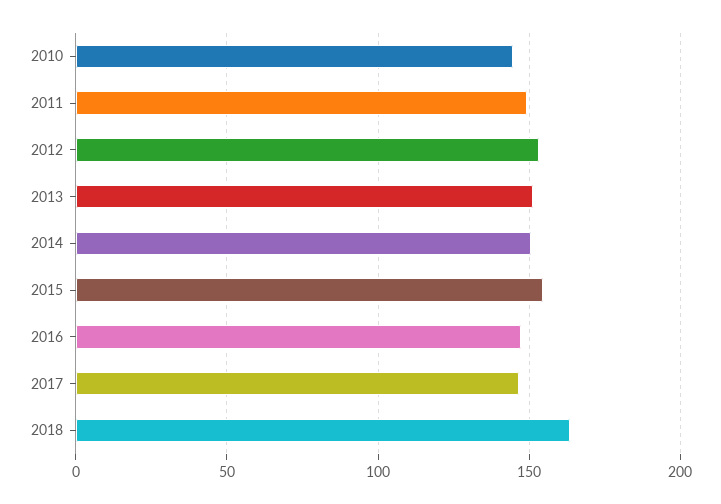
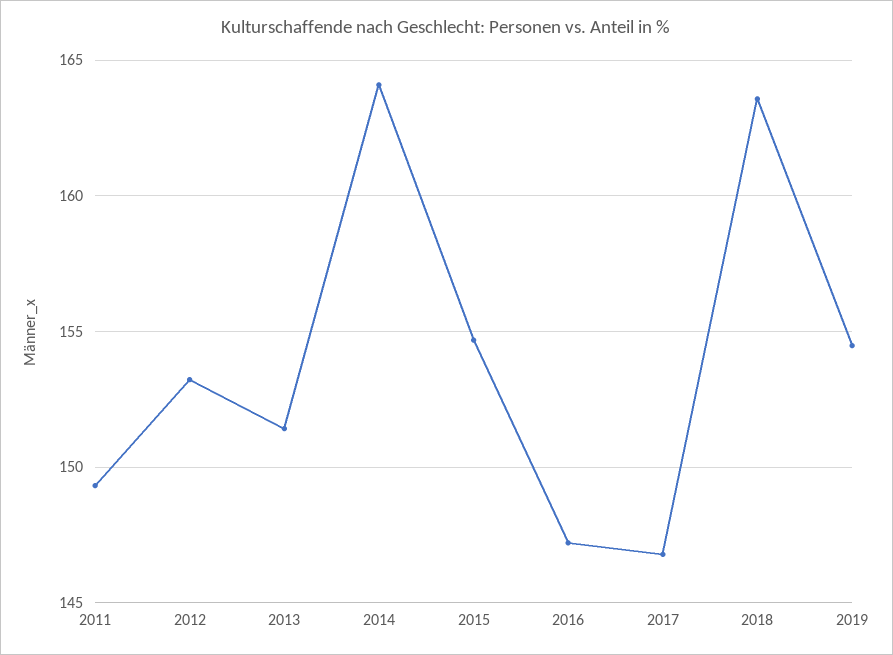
2010: 145 -> none
2014: 150 -> 164
2019: none -> 154.5

